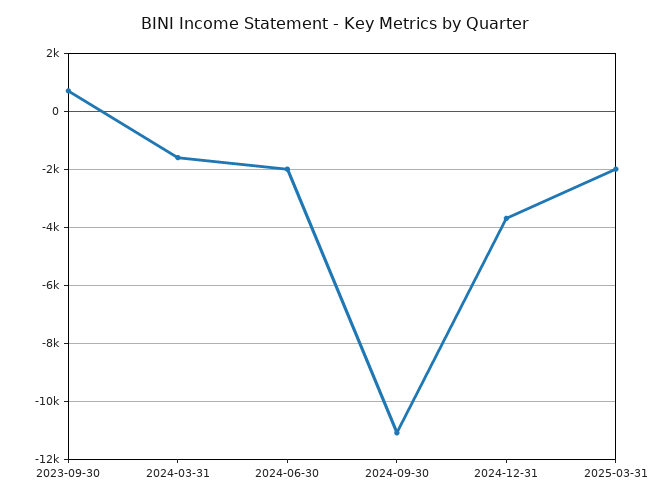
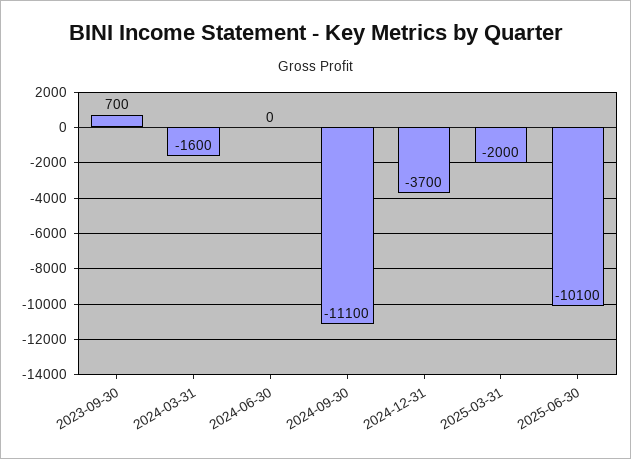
2024-06-30: -2000 -> 0
2025-06-30: none -> -10100

